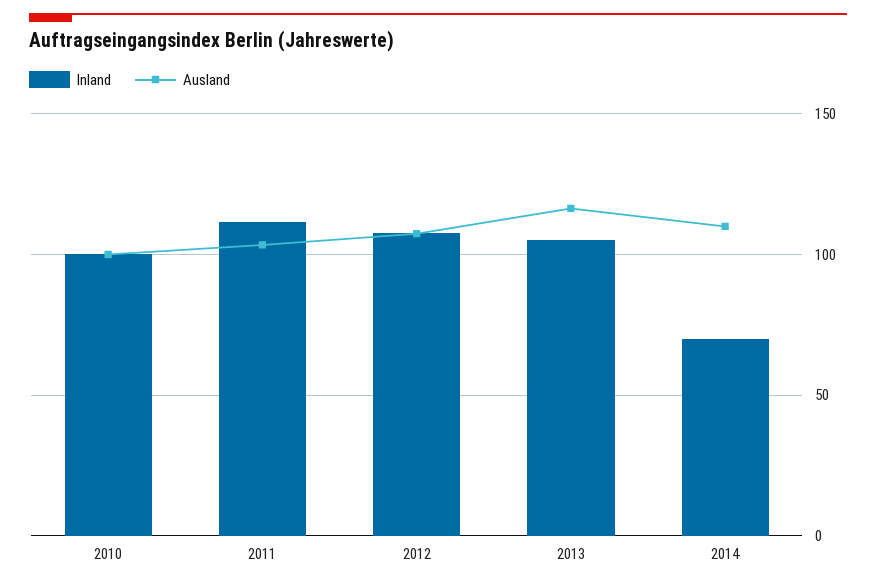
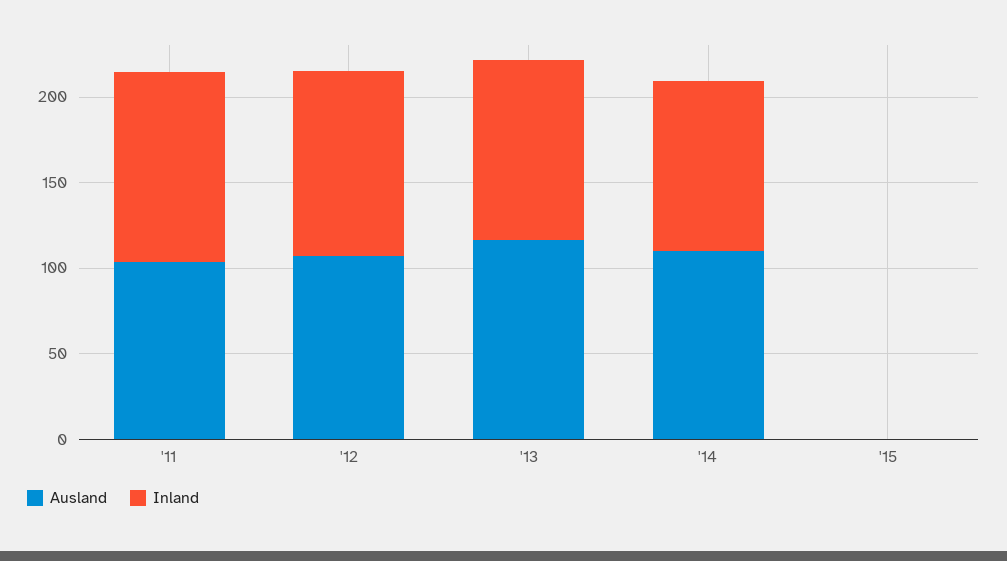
Inland, 2010: 100 -> none
Ausland, 2010: 100 -> none
Inland, 2014: 70 -> 100
Ausland, '15: none -> 0
Inland, '15: none -> 0

